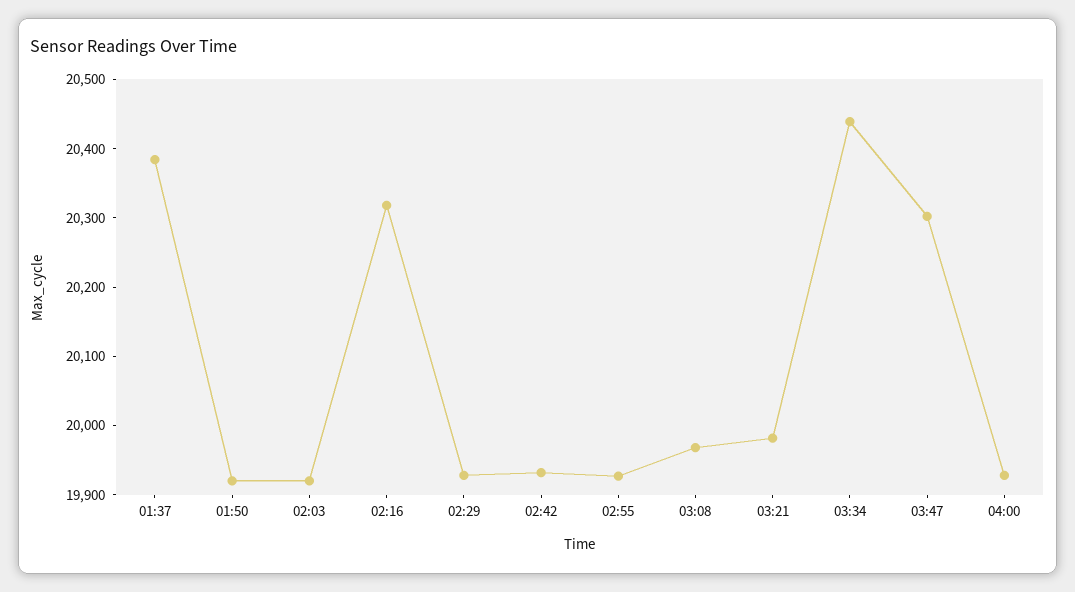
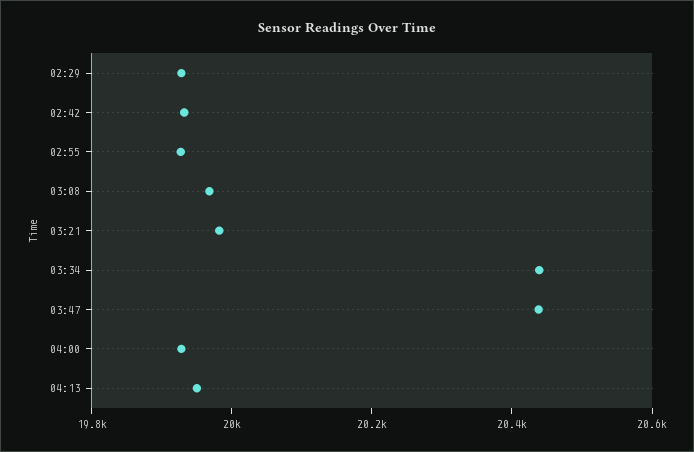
01:37: 20380 -> none
01:50: 19920 -> none
02:03: 19920 -> none
02:16: 20320 -> none
03:47: 20300 -> 20450
04:13: none -> 19950

